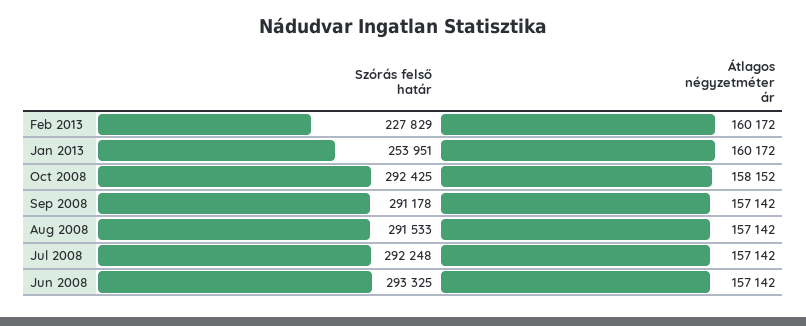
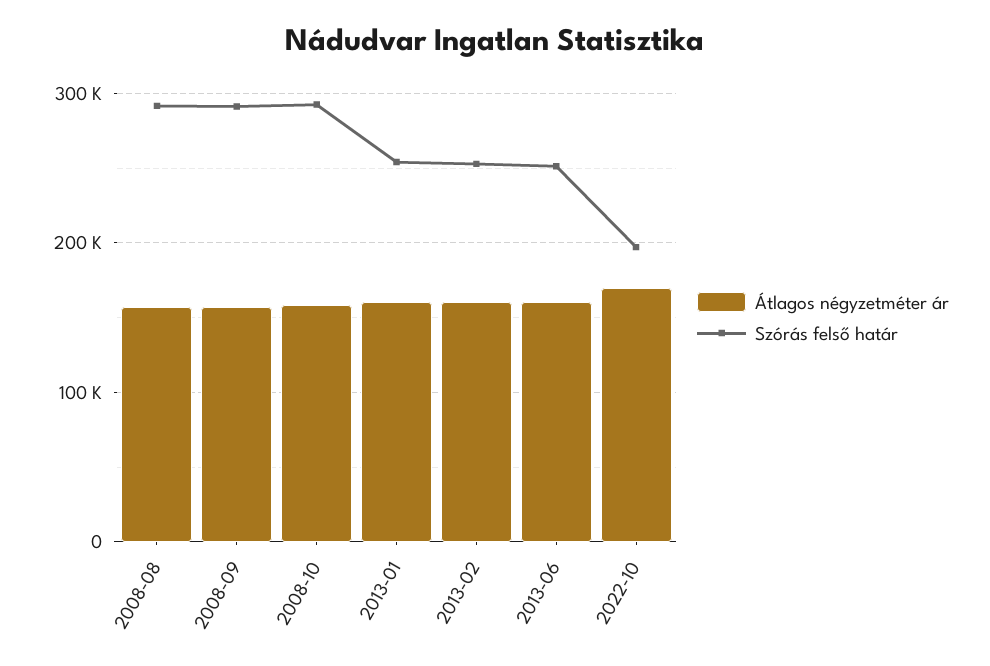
Szórás felső határ, Feb 2013: 227829 -> 250000
Szórás felső határ, Jul 2008: 292248 -> none
Átlagos négyzetméter ár, Jul 2008: 157142 -> none
Szórás felső határ, Jun 2008: 293325 -> none
Átlagos négyzetméter ár, Jun 2008: 157142 -> none
Átlagos négyzetméter ár, 2013-06: none -> 160000
Szórás felső határ, 2013-06: none -> 250000
Átlagos négyzetméter ár, 2022-10: none -> 170000
Szórás felső határ, 2022-10: none -> 200000

